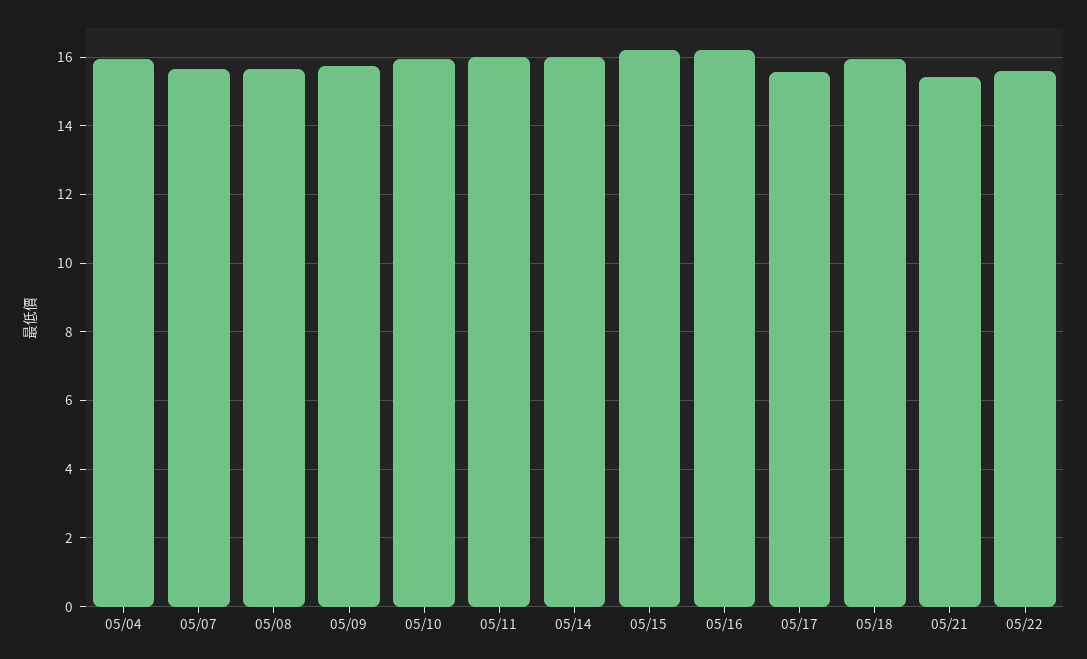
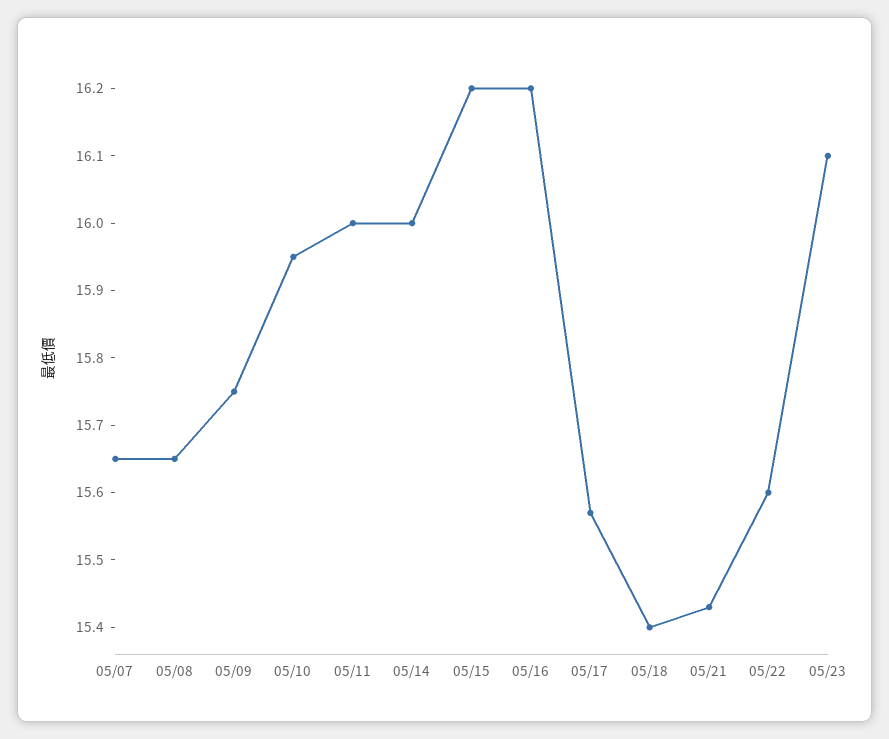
05/04: 16 -> none
05/18: 16 -> 15.4
05/23: none -> 16.1

